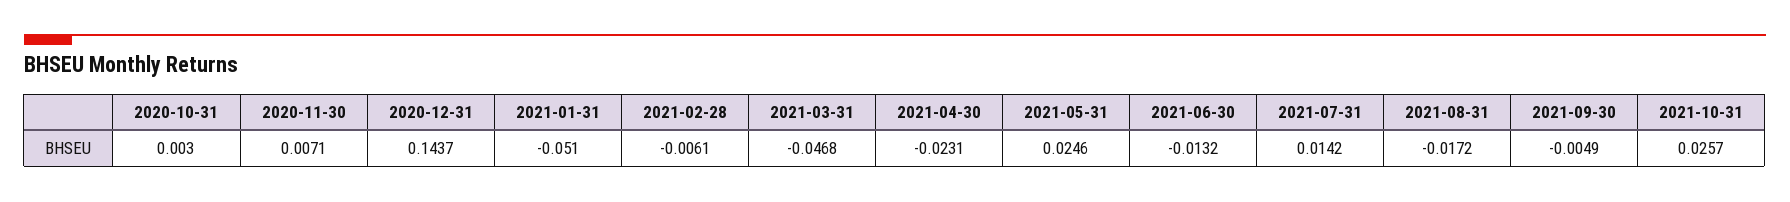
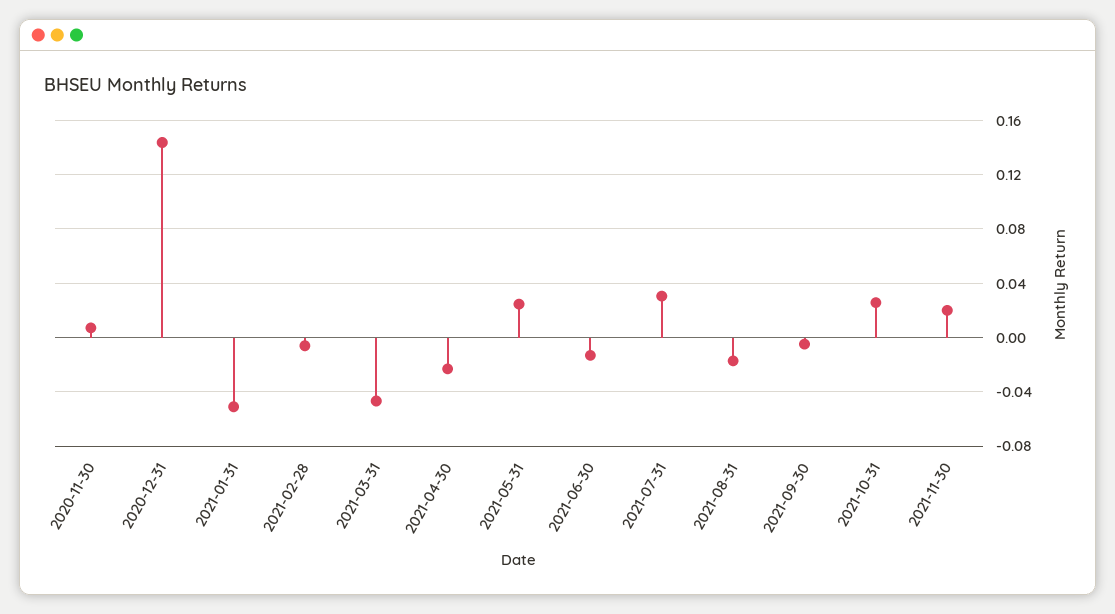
2020-10-31: 0.003 -> none
2021-07-31: 0.0142 -> 0.03
2021-11-30: none -> 0.02

